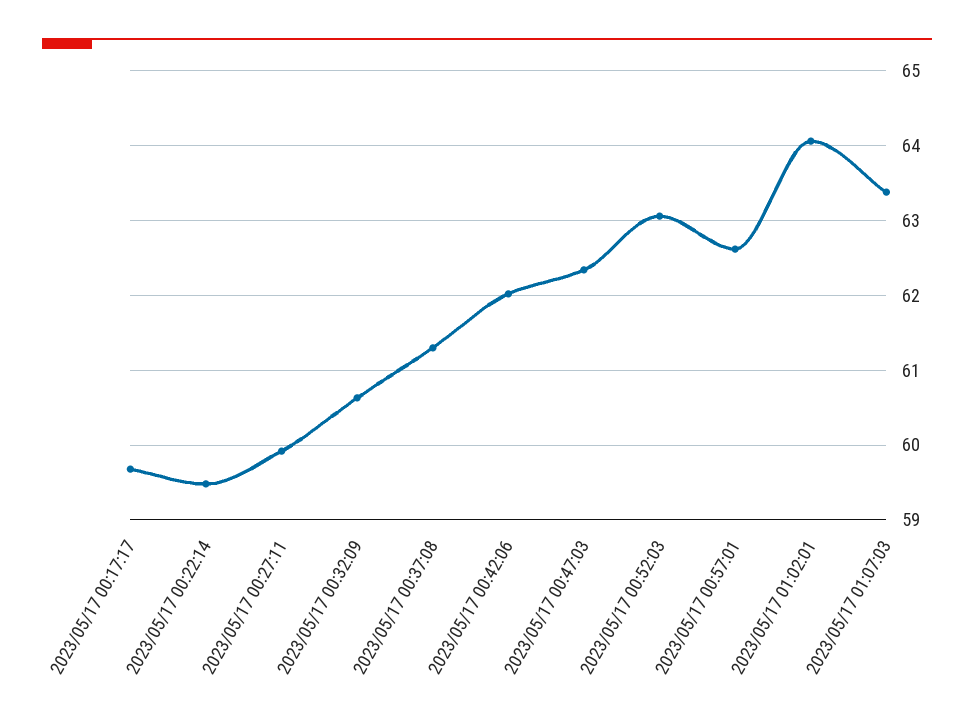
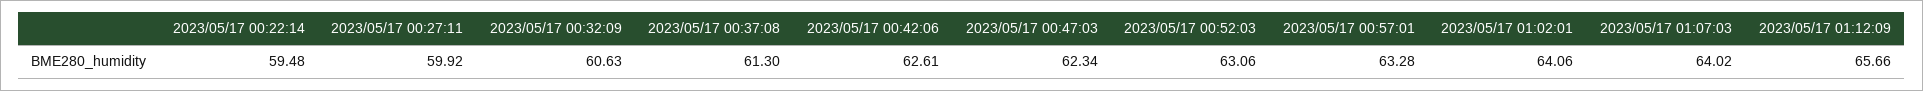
2023/05/17 00:17:17: 59.7 -> none
2023/05/17 00:42:06: 62 -> 62.61
2023/05/17 00:57:01: 62.6 -> 63.28
2023/05/17 01:07:03: 63.4 -> 64.02
2023/05/17 01:12:09: none -> 65.66

